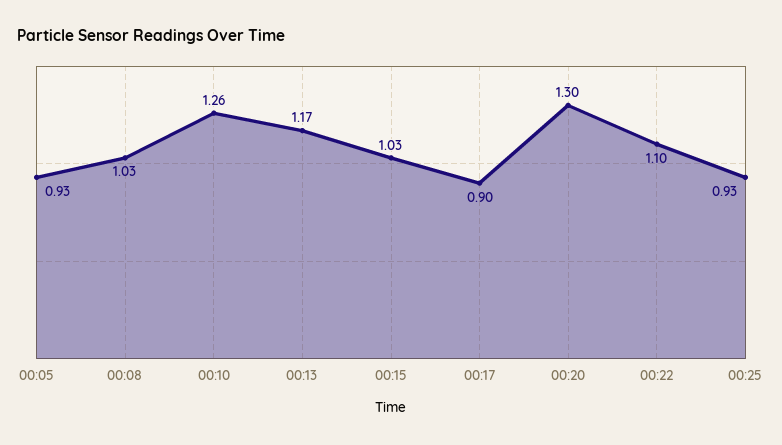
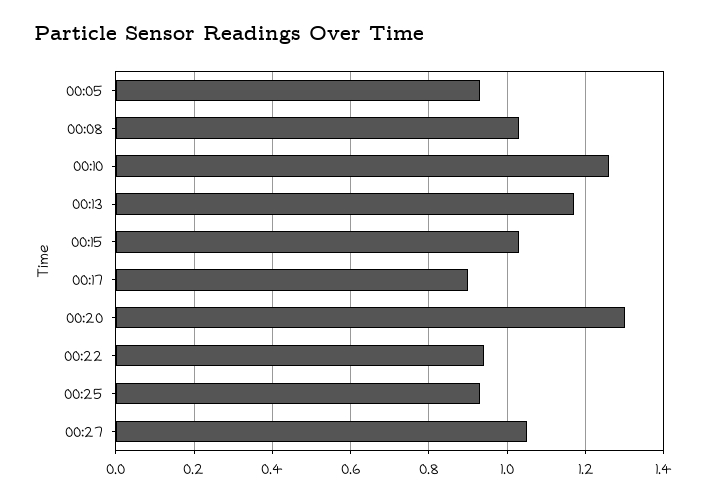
00:22: 1.1 -> 0.95
00:27: none -> 1.05

